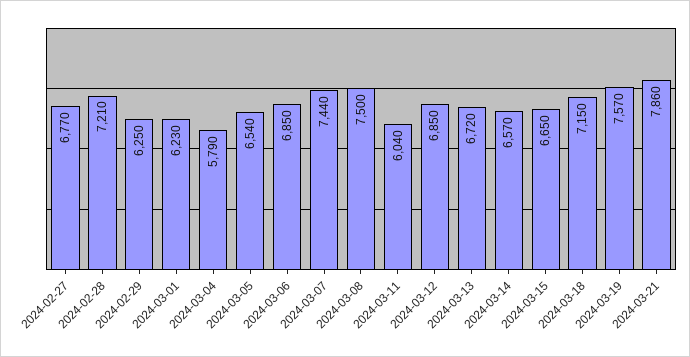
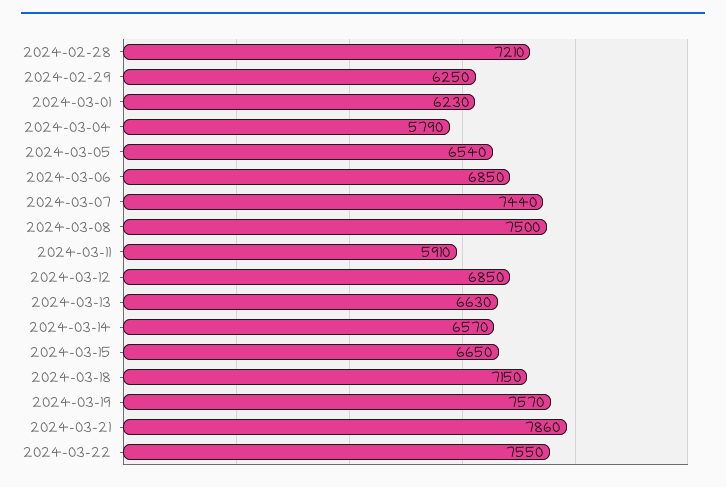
2024-02-27: 6770 -> none
2024-03-11: 6040 -> 5910
2024-03-13: 6720 -> 6630
2024-03-22: none -> 7550

